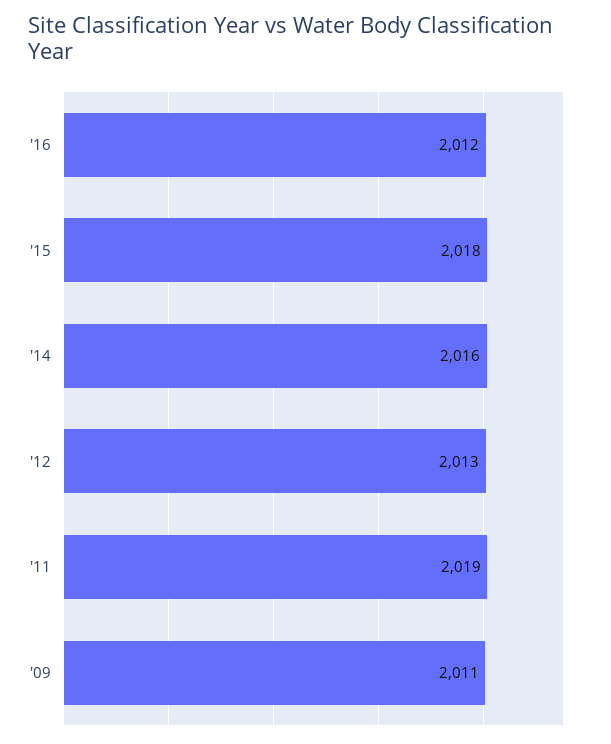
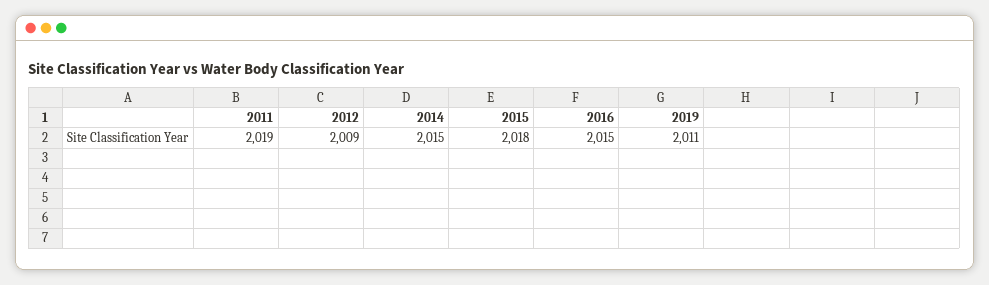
'16: 2012 -> 2015
'14: 2016 -> 2015
'12: 2013 -> 2009
'09: 2011 -> none
2019: none -> 2011

